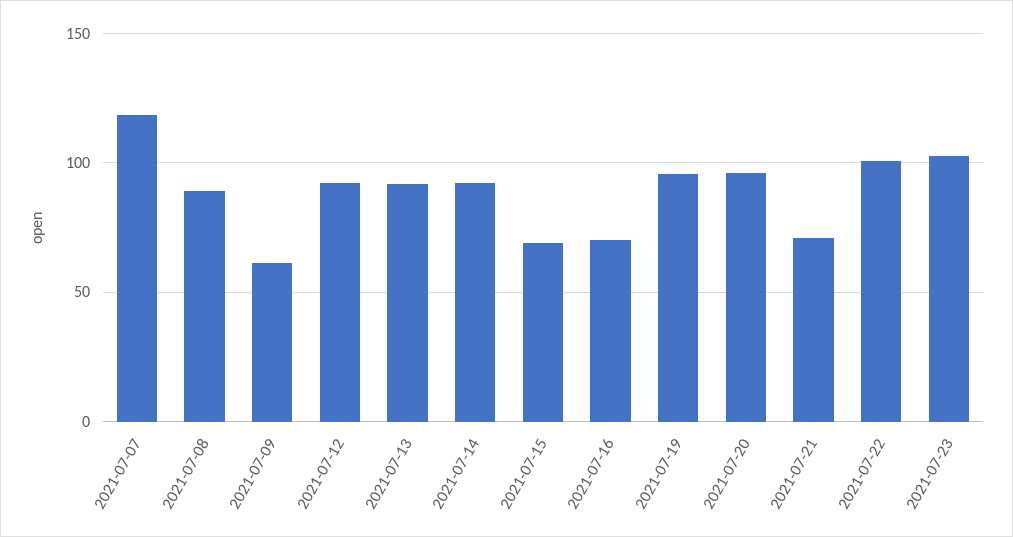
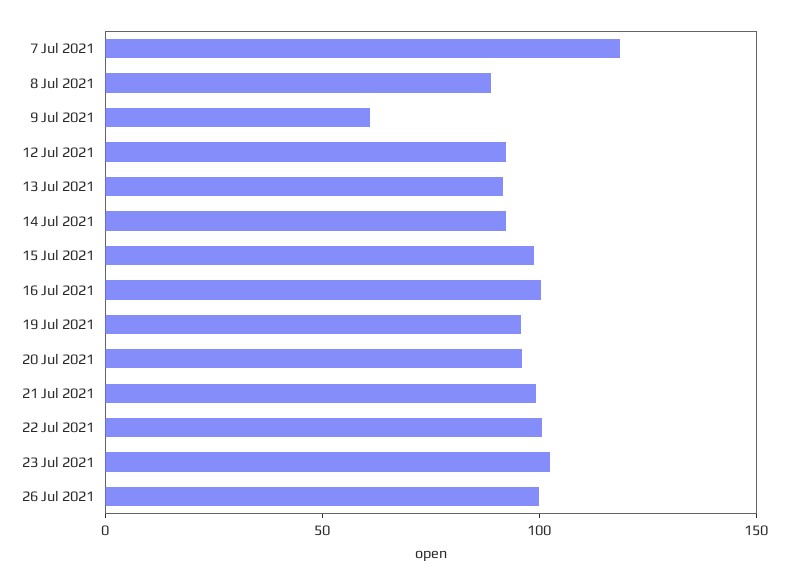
2021-07-15: 70 -> 100
2021-07-16: 70 -> 100
2021-07-21: 70 -> 100
26 Jul 2021: none -> 100

